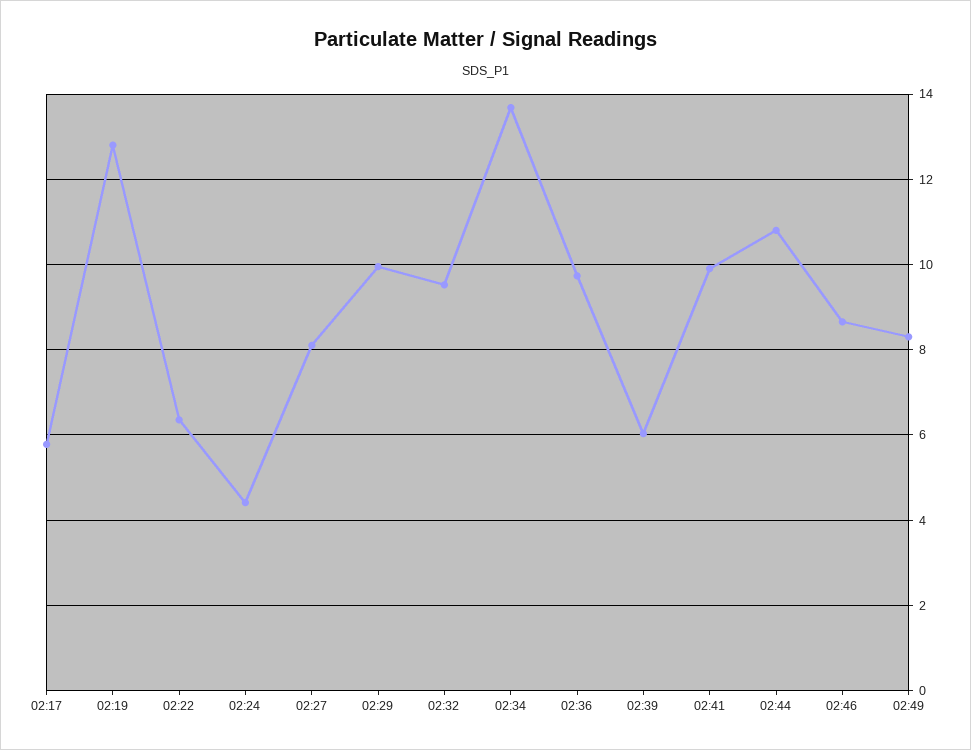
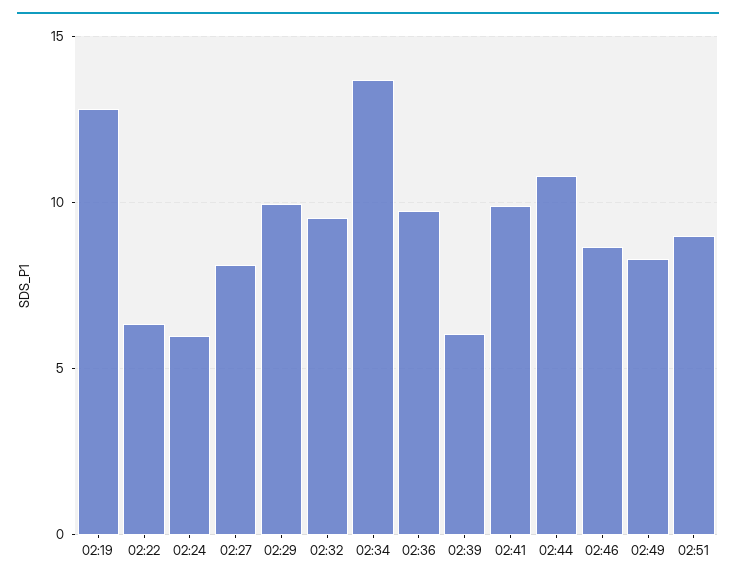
02:17: 5.8 -> none
02:24: 4.4 -> 6
02:51: none -> 9

